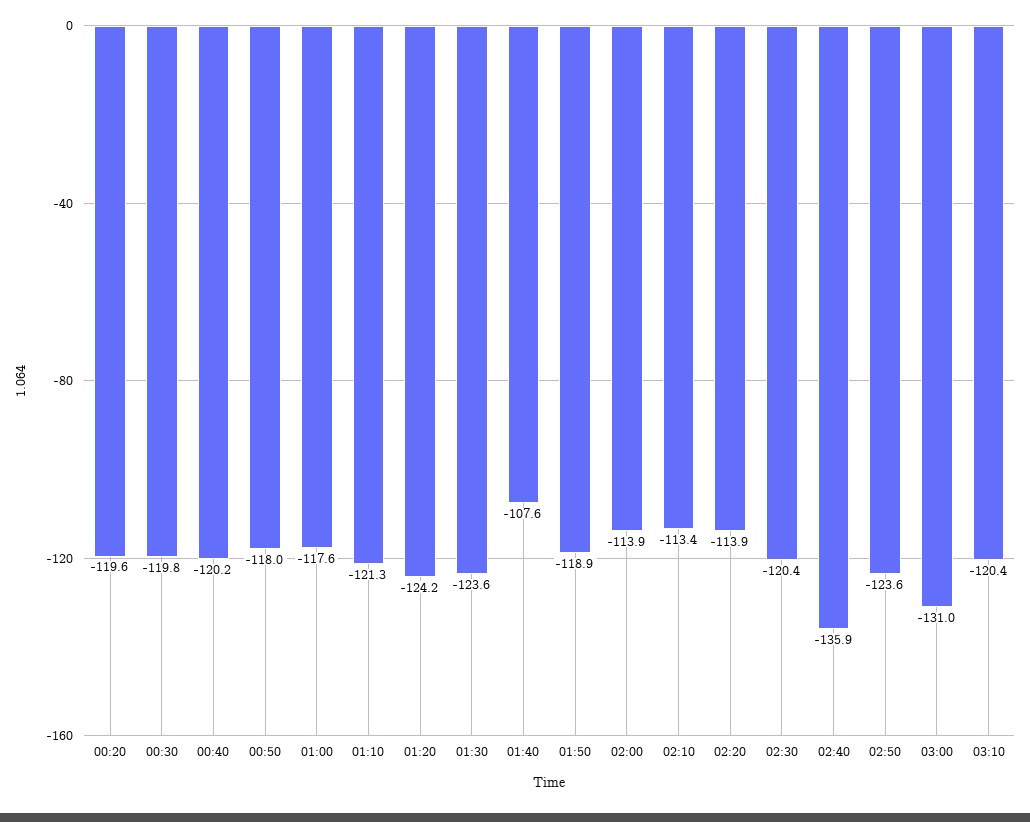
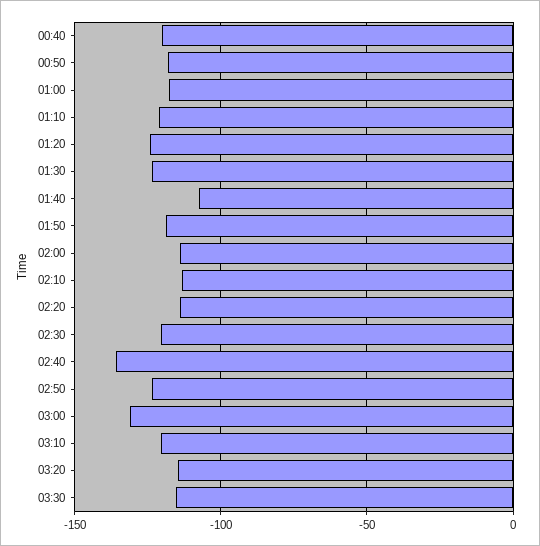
00:20: -119.6 -> none
00:30: -119.8 -> none
03:20: none -> -115
03:30: none -> -115

